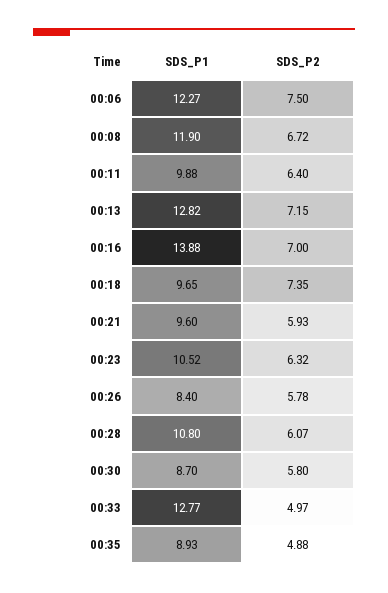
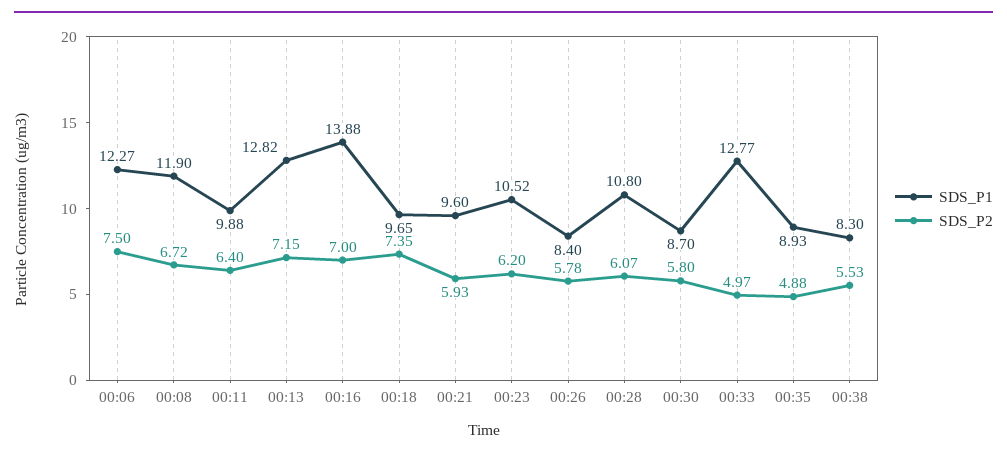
SDS_P2, 00:23: 6.32 -> 6.2
SDS_P1, 00:38: none -> 8.3
SDS_P2, 00:38: none -> 5.53

